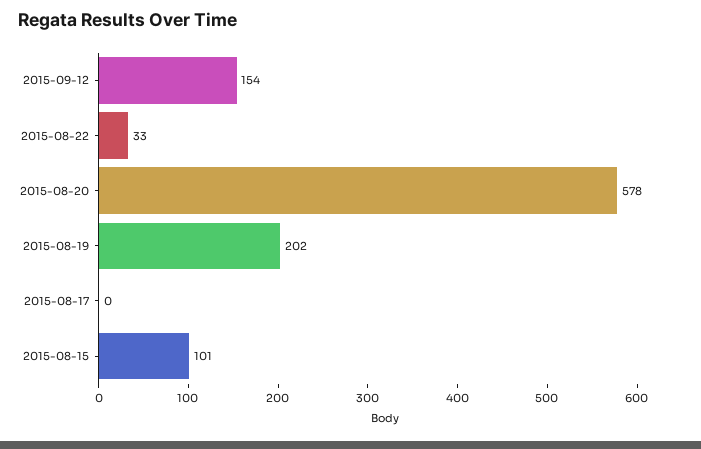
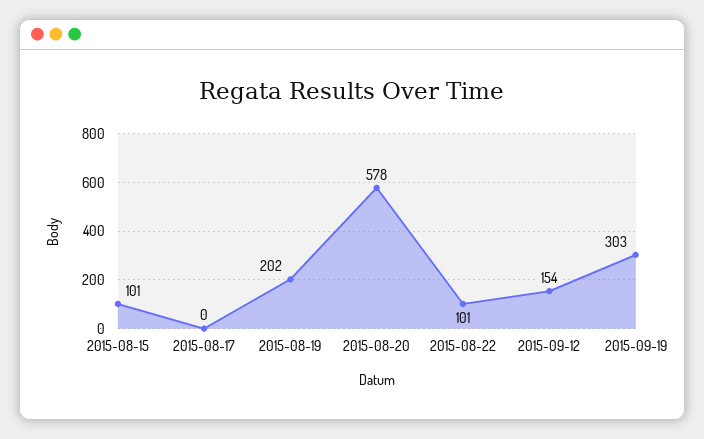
2015-08-22: 33 -> 101
2015-09-19: none -> 303

